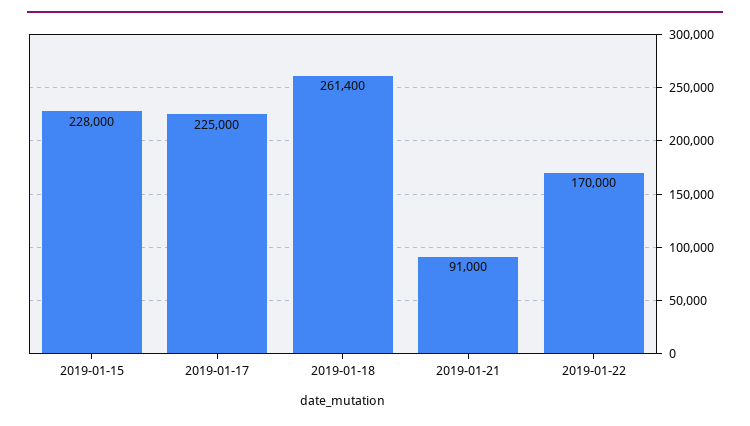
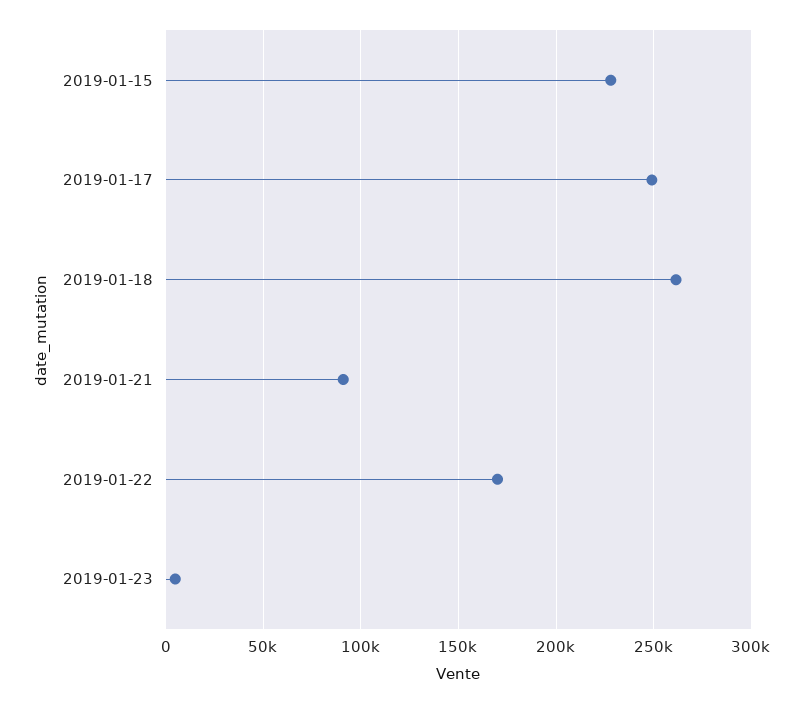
2019-01-17: 225000 -> 250000
2019-01-23: none -> 5000

